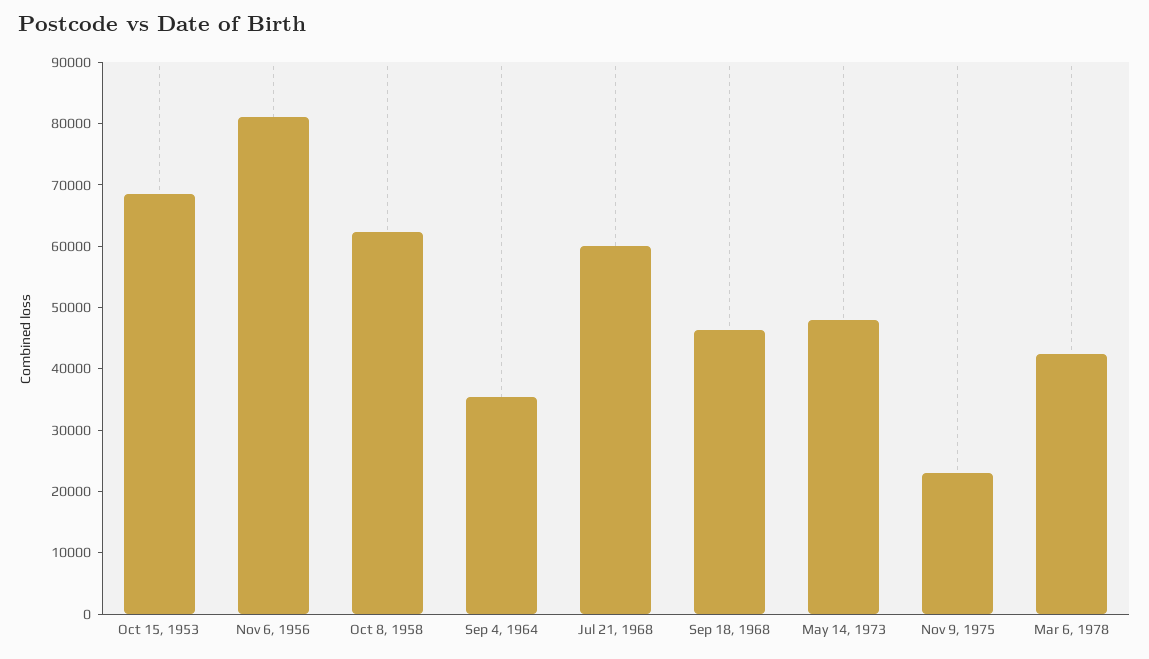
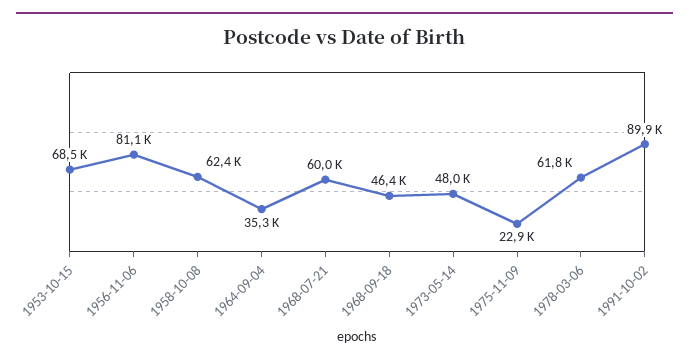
Mar 6, 1978: 42000 -> 61800
1991-10-02: none -> 89900

